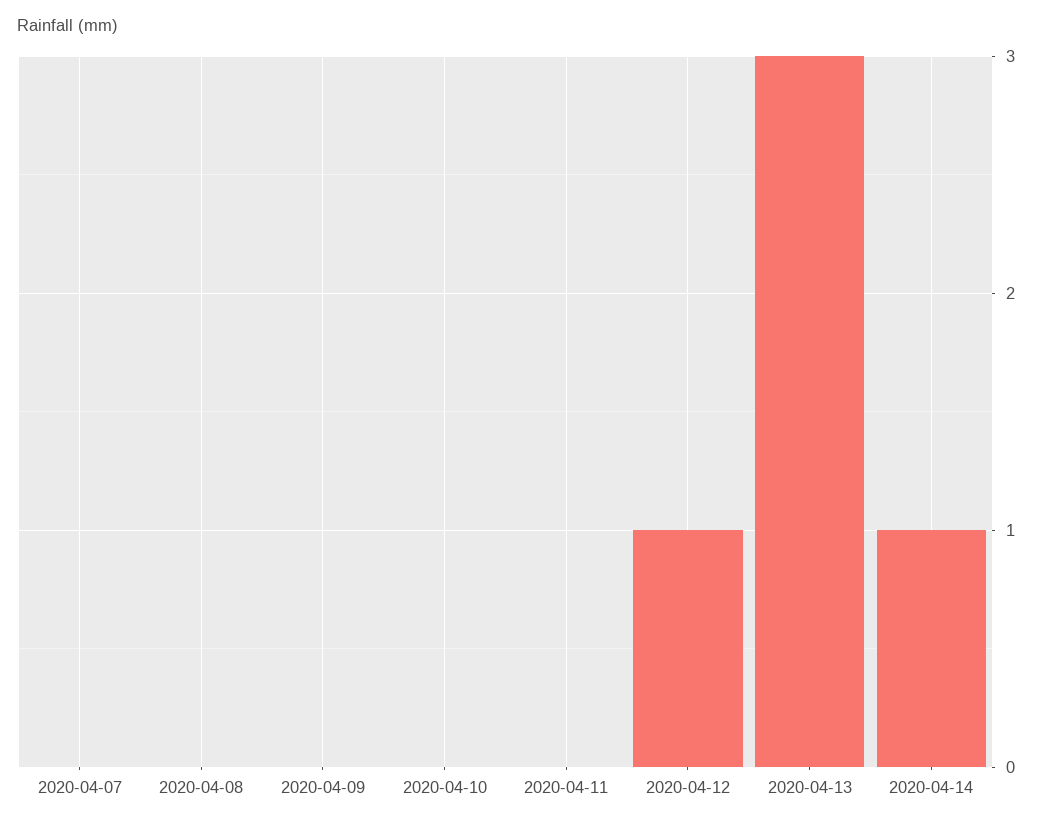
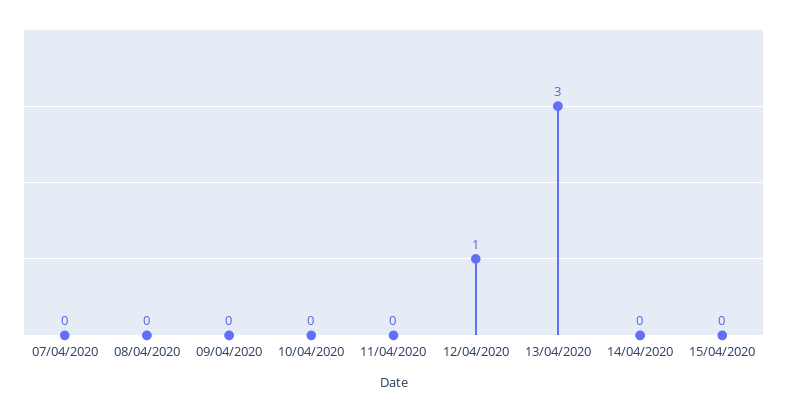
2020-04-14: 1 -> 0
15/04/2020: none -> 0

